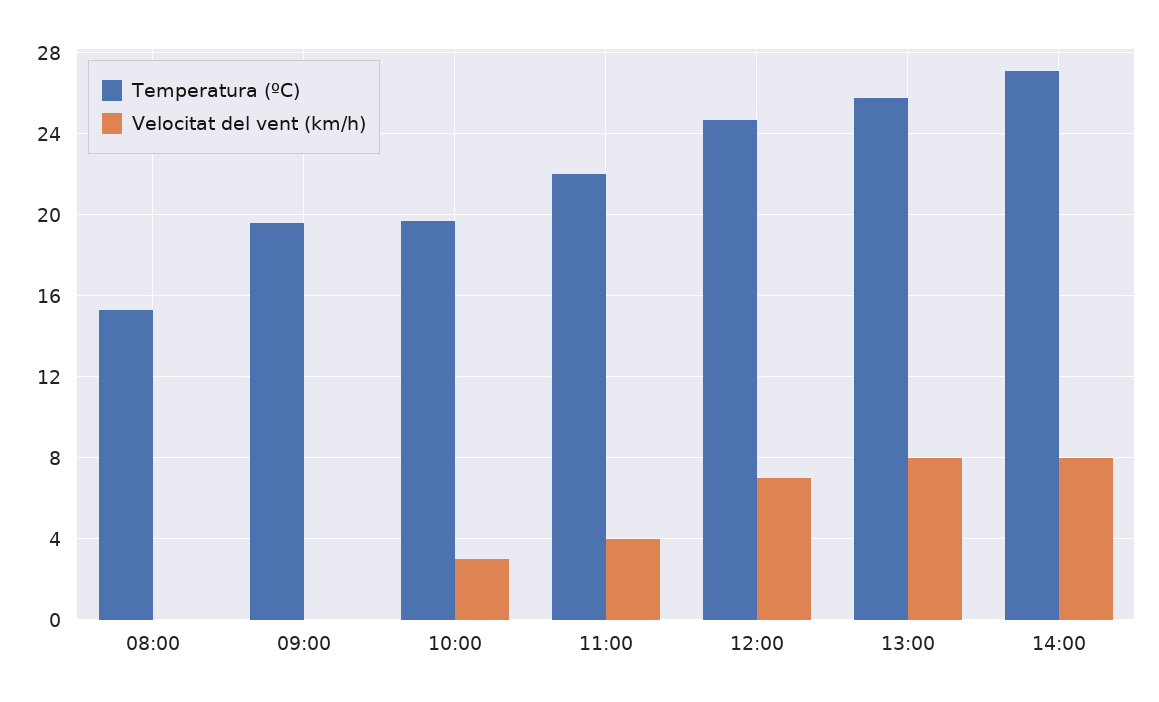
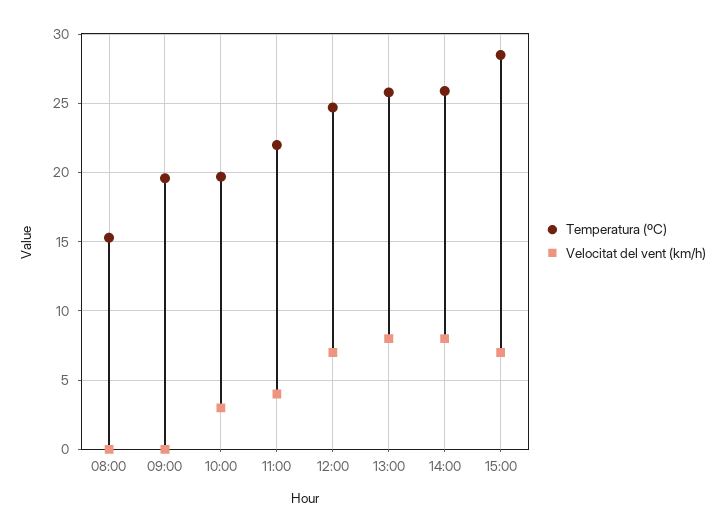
Temperatura (ºC), 14:00: 27 -> 26
Temperatura (ºC), 15:00: none -> 28.5
Velocitat del vent (km/h), 15:00: none -> 7

